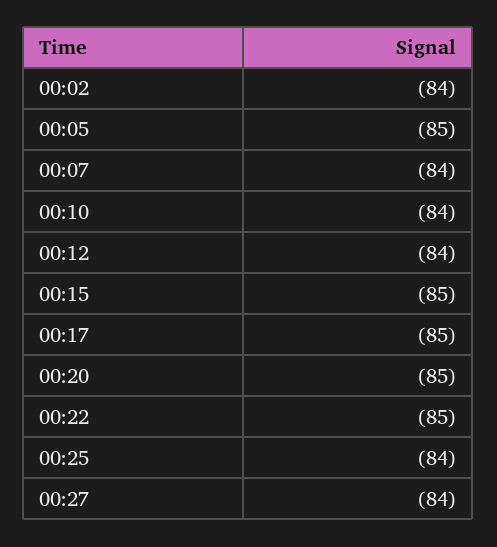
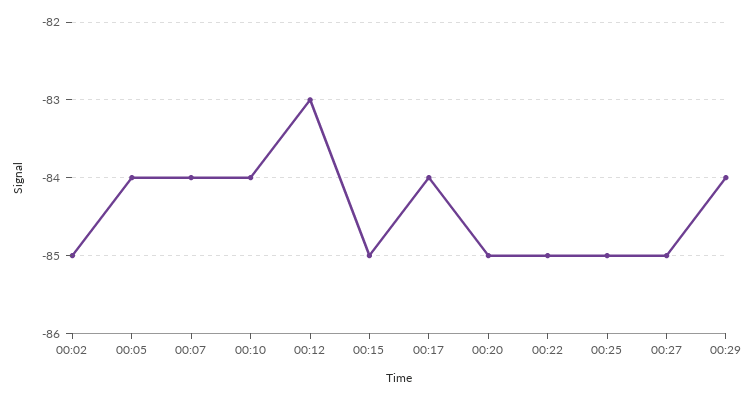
00:02: -84 -> -85
00:05: -85 -> -84
00:12: -84 -> -83
00:17: -85 -> -84
00:25: -84 -> -85
00:27: -84 -> -85
00:29: none -> -84

